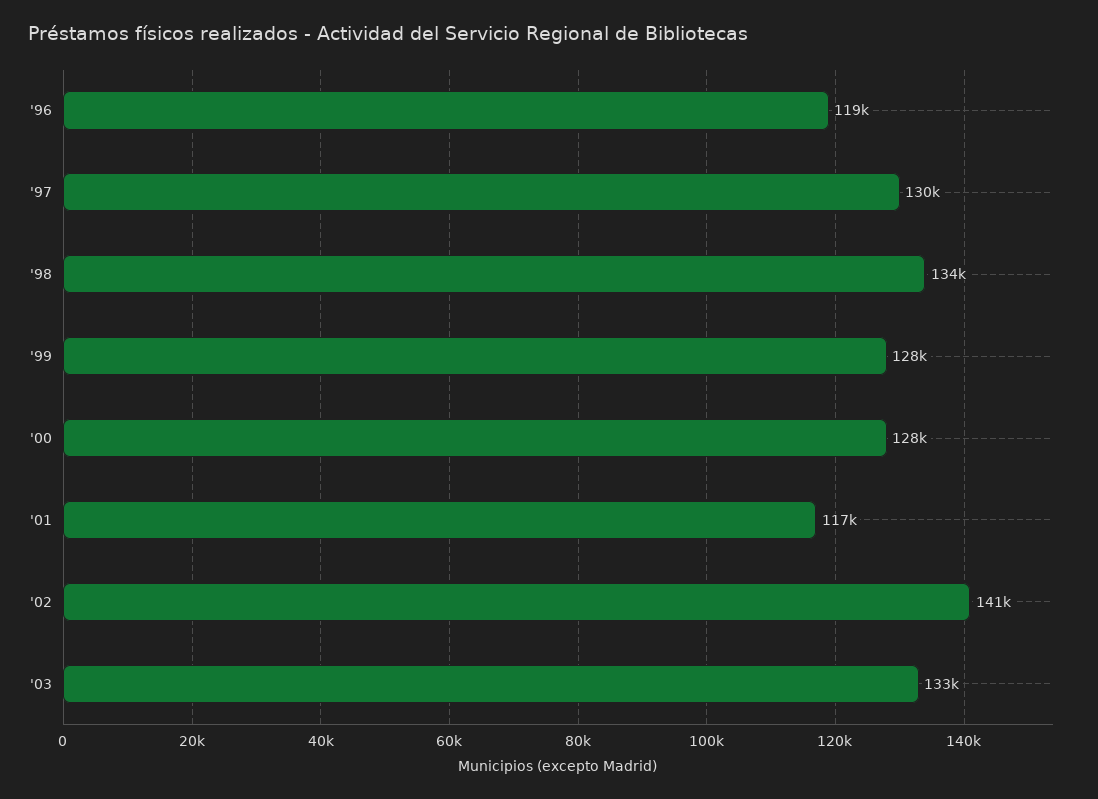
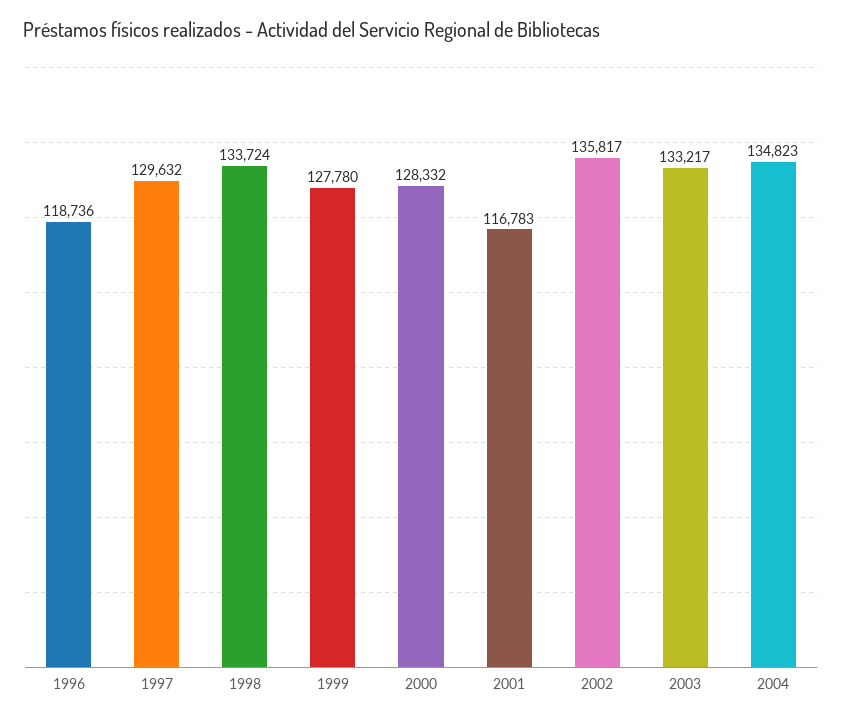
'02: 141000 -> 135817
2004: none -> 134823

